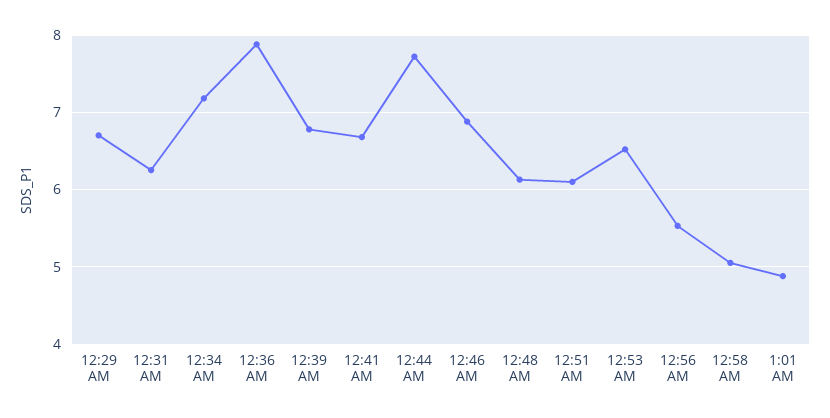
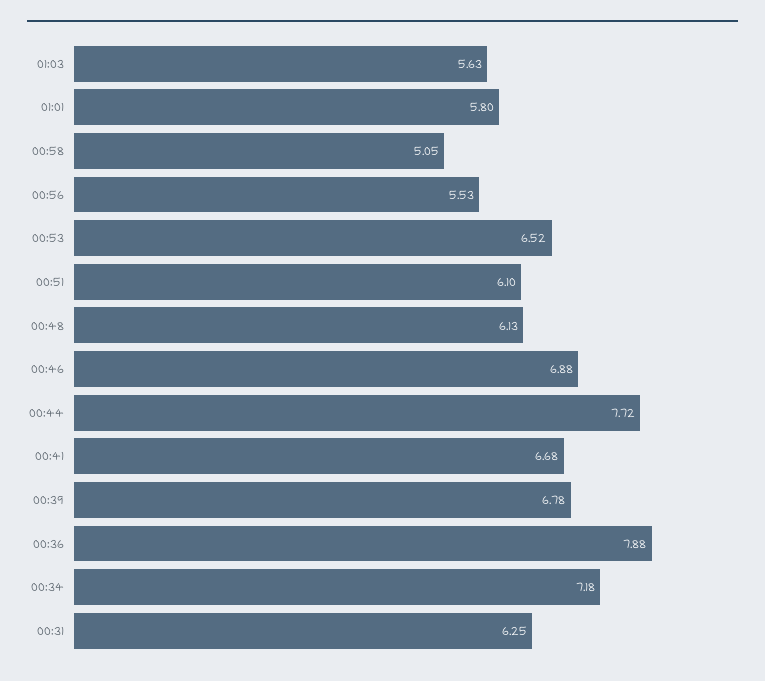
12:29 AM: 6.7 -> none
1:01 AM: 4.9 -> 5.8
01:03: none -> 5.63

